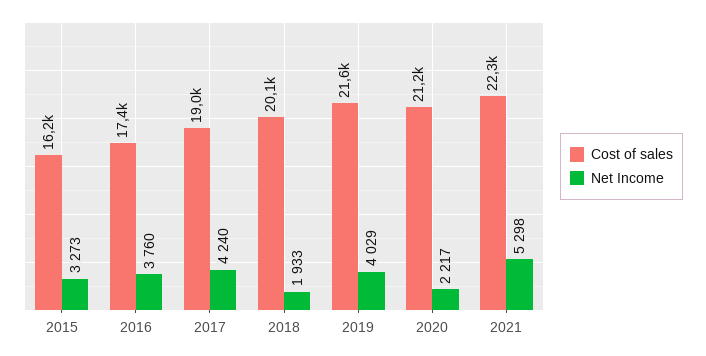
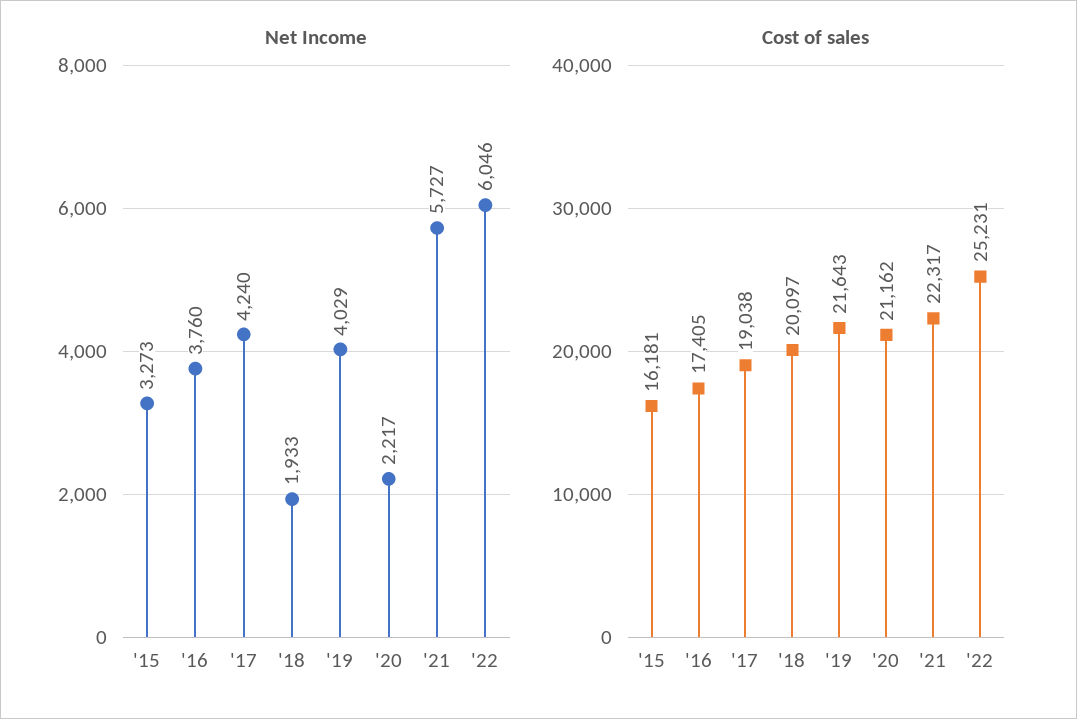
Net Income, 2021: 5298 -> 5727
Net Income, '22: none -> 6046
Cost of sales, '22: none -> 25231

